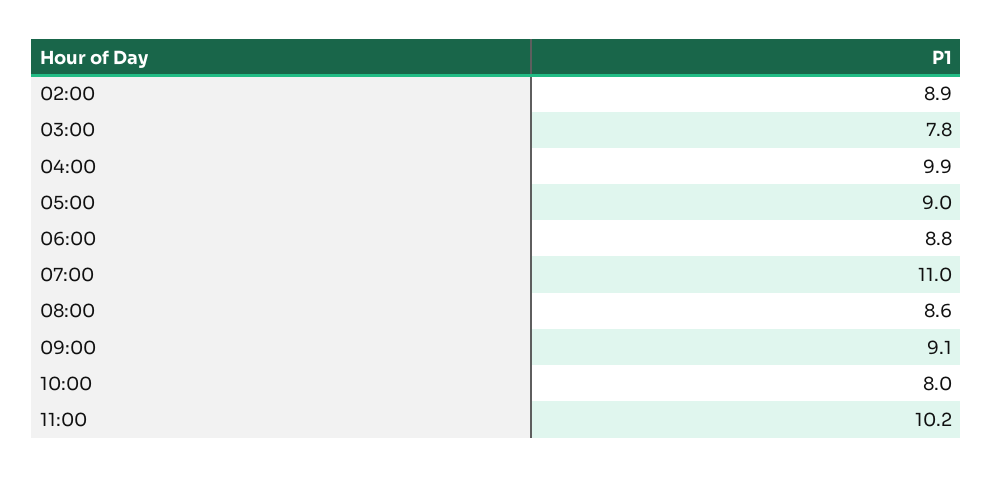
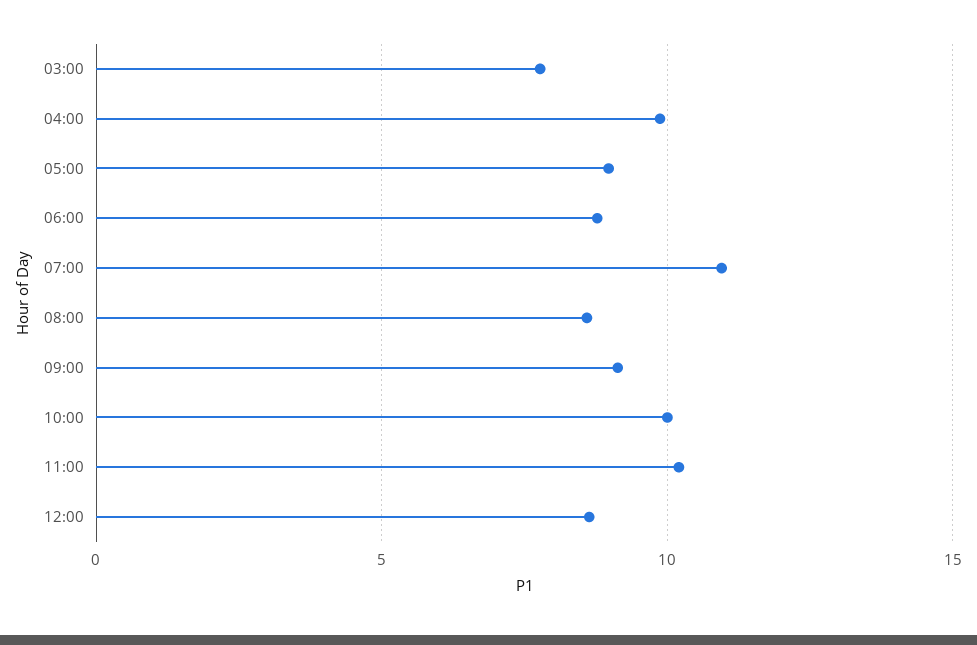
02:00: 8.9 -> none
10:00: 8 -> 10
12:00: none -> 8.5

